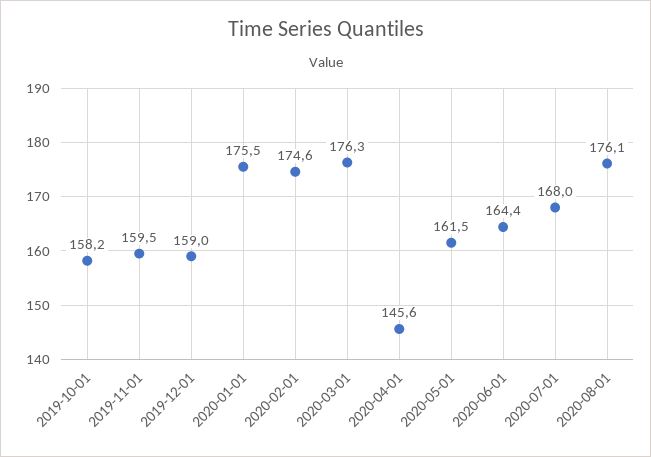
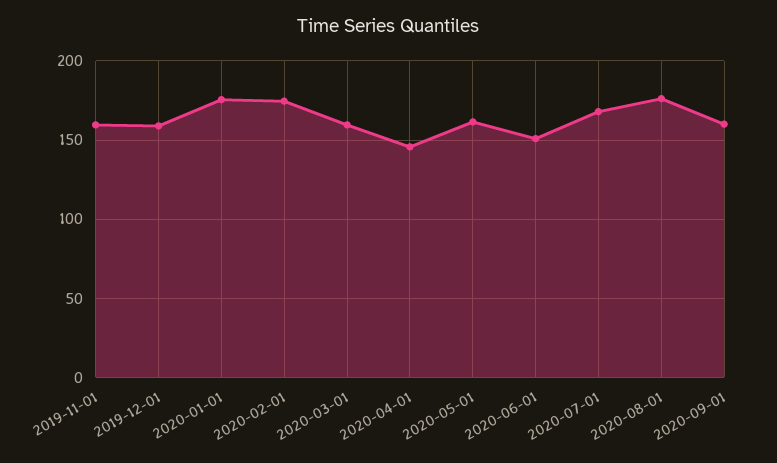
2019-10-01: 158.2 -> none
2020-03-01: 176.3 -> 160
2020-06-01: 164.4 -> 150
2020-09-01: none -> 160

